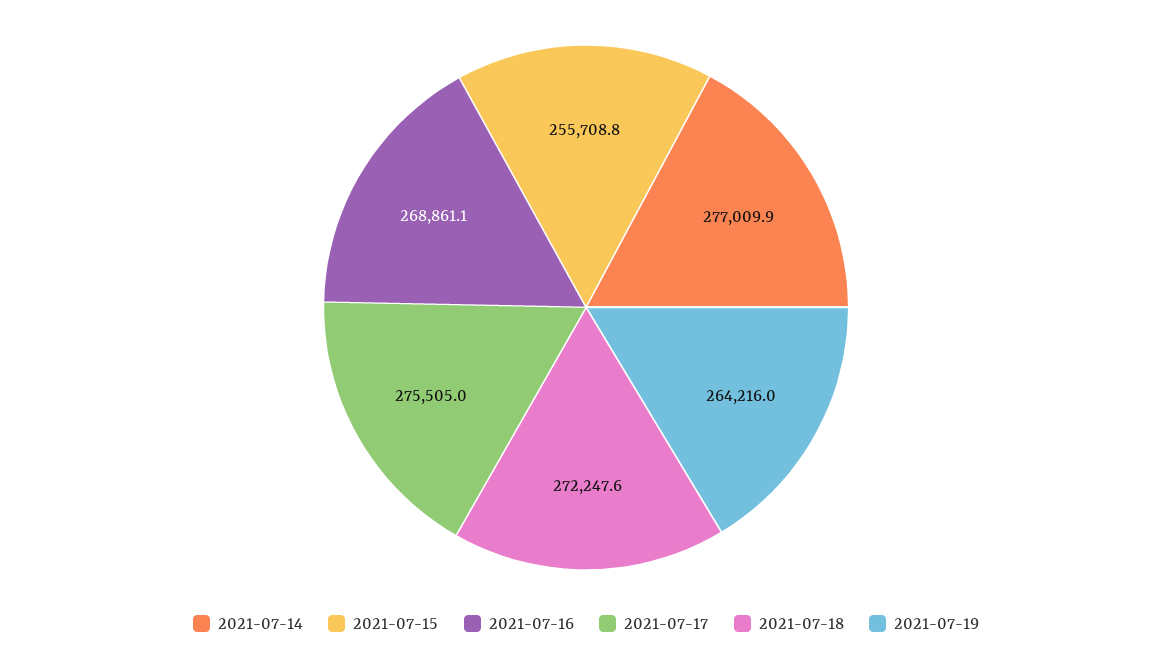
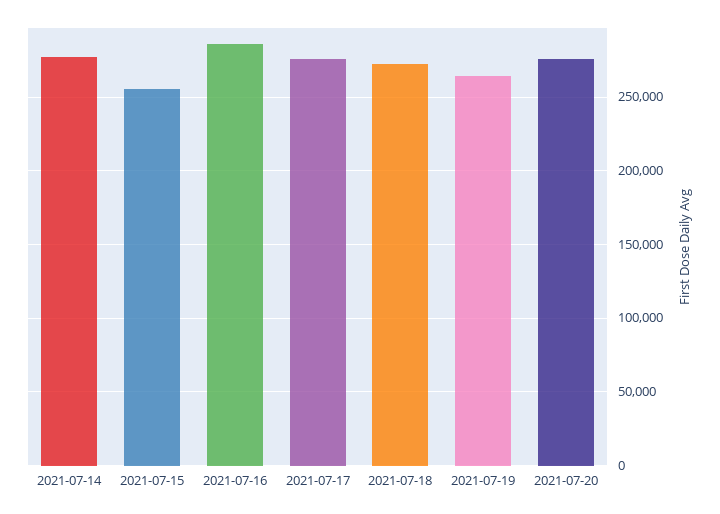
2021-07-16: 268861.1 -> 285000
2021-07-20: none -> 275000

